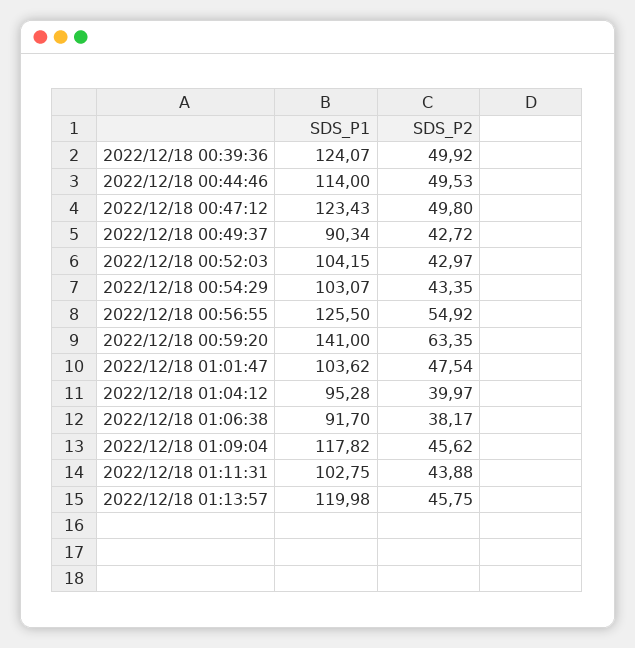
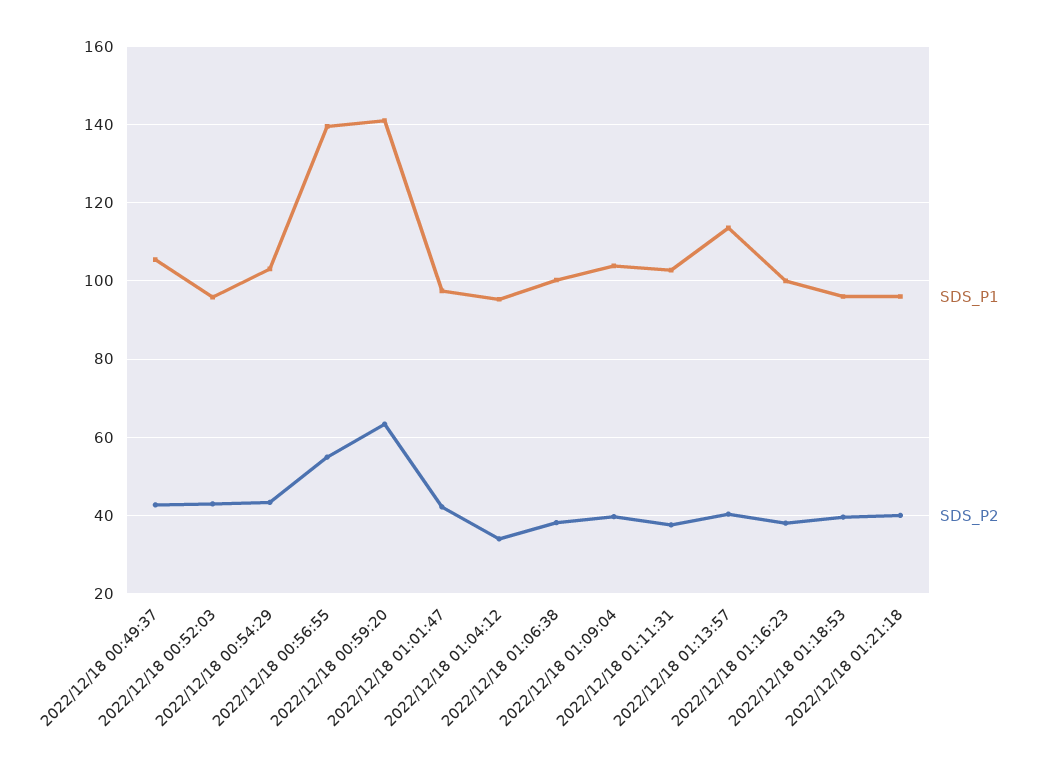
SDS_P1, 2022/12/18 00:39:36: 124.07 -> none
SDS_P2, 2022/12/18 00:39:36: 49.92 -> none
SDS_P1, 2022/12/18 00:44:46: 114 -> none
SDS_P2, 2022/12/18 00:44:46: 49.53 -> none
SDS_P1, 2022/12/18 00:47:12: 123.43 -> none
SDS_P2, 2022/12/18 00:47:12: 49.8 -> none
SDS_P1, 2022/12/18 00:49:37: 90.34 -> 106
SDS_P1, 2022/12/18 00:52:03: 104.15 -> 96
SDS_P1, 2022/12/18 00:56:55: 125.5 -> 140
SDS_P1, 2022/12/18 01:01:47: 103.62 -> 98
SDS_P2, 2022/12/18 01:01:47: 47.54 -> 42
SDS_P2, 2022/12/18 01:04:12: 39.97 -> 34
SDS_P1, 2022/12/18 01:06:38: 91.7 -> 100
SDS_P1, 2022/12/18 01:09:04: 117.82 -> 104
SDS_P2, 2022/12/18 01:09:04: 45.62 -> 40
SDS_P2, 2022/12/18 01:11:31: 43.88 -> 38
SDS_P1, 2022/12/18 01:13:57: 119.98 -> 114
SDS_P2, 2022/12/18 01:13:57: 45.75 -> 40
SDS_P1, 2022/12/18 01:16:23: none -> 100
SDS_P2, 2022/12/18 01:16:23: none -> 38
SDS_P1, 2022/12/18 01:18:53: none -> 96
SDS_P2, 2022/12/18 01:18:53: none -> 40
SDS_P1, 2022/12/18 01:21:18: none -> 96
SDS_P2, 2022/12/18 01:21:18: none -> 40

